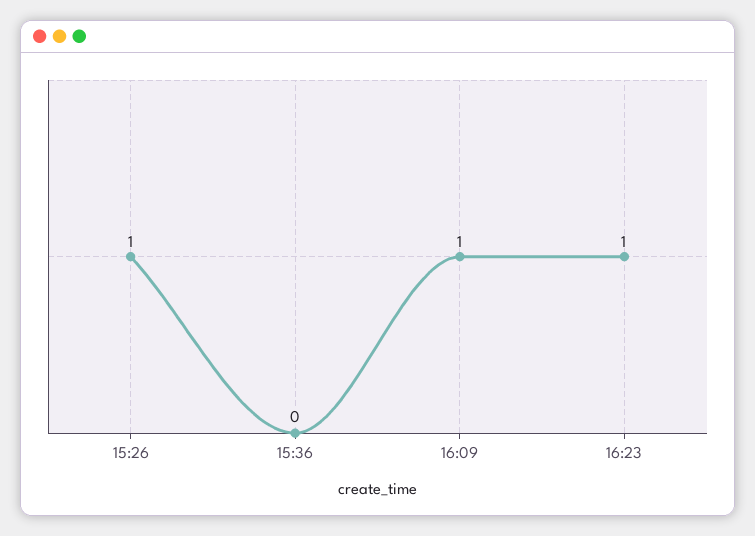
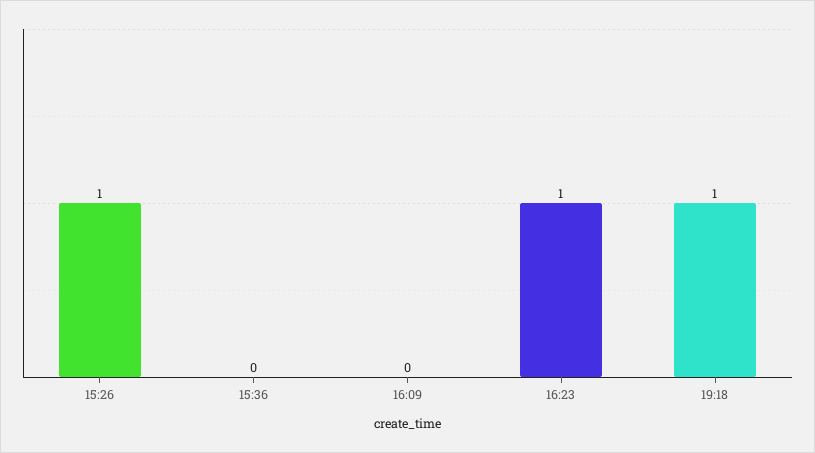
16:09: 1 -> 0
19:18: none -> 1

